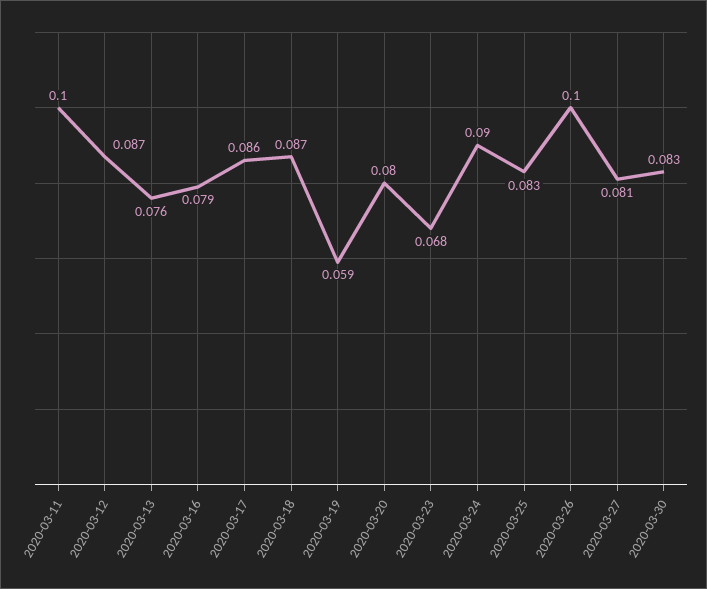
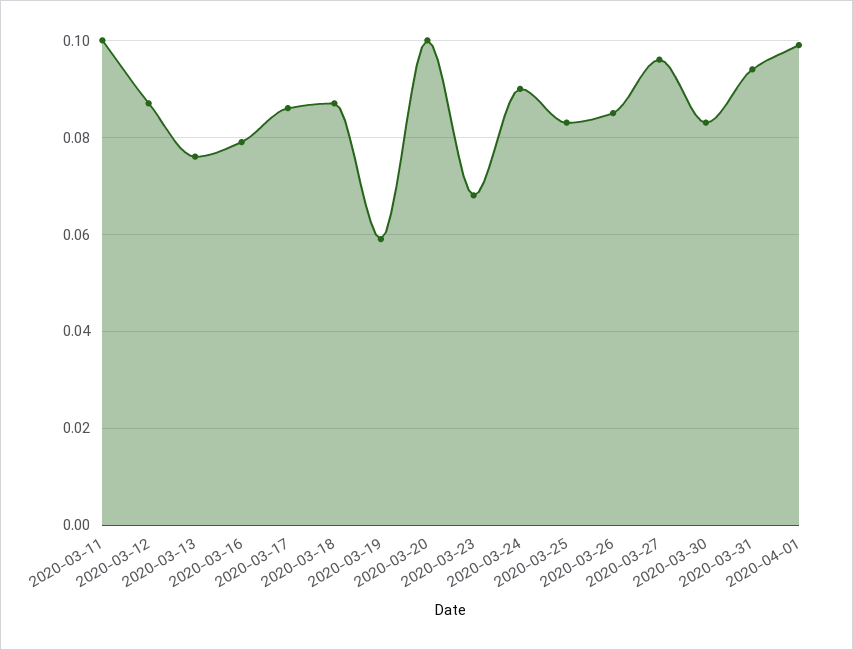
2020-03-20: 0.08 -> 0.1
2020-03-26: 0.1 -> 0.085
2020-03-27: 0.081 -> 0.095
2020-03-31: none -> 0.095
2020-04-01: none -> 0.1

